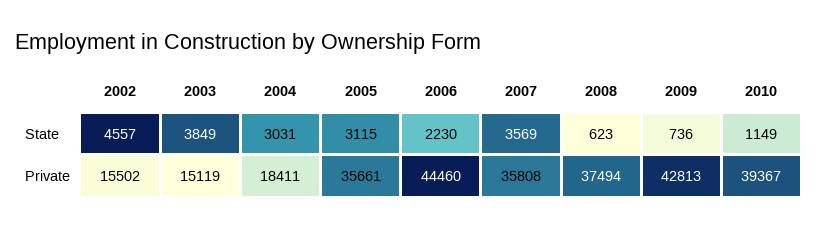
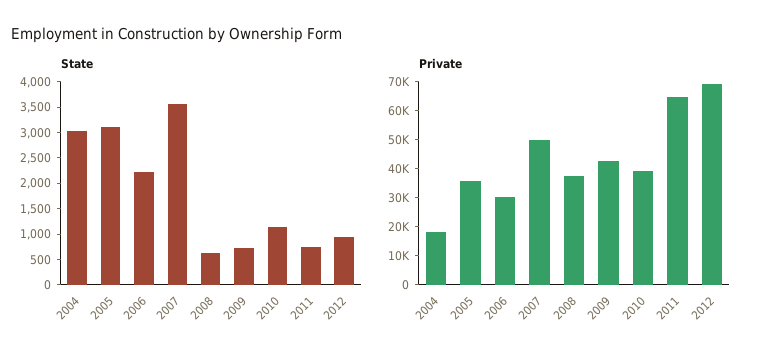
State, 2002: 4557 -> none
State, 2003: 3849 -> none
Private, 2002: 15502 -> none
Private, 2003: 15119 -> none
Private, 2006: 44460 -> 30000
Private, 2007: 35808 -> 50000
State, 2011: none -> 750
State, 2012: none -> 1000
Private, 2011: none -> 65000
Private, 2012: none -> 70000

